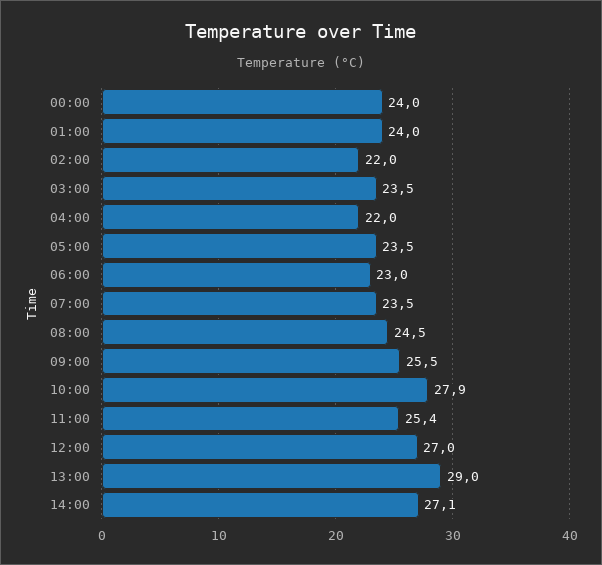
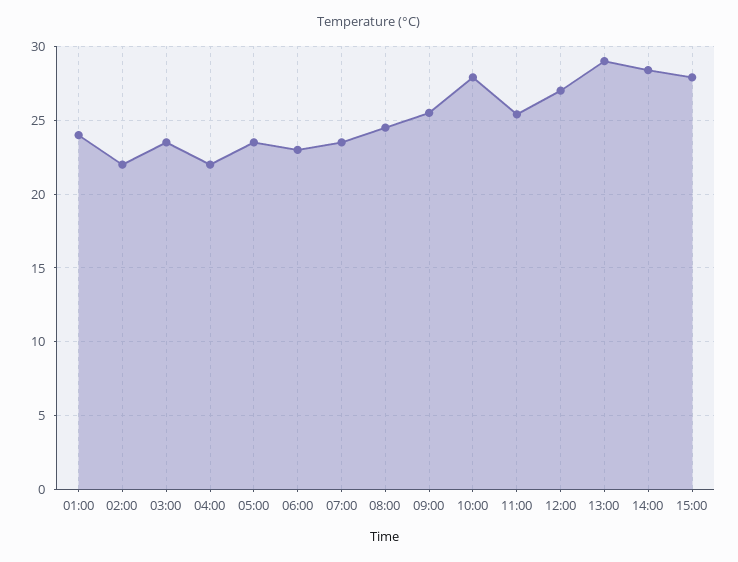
00:00: 24 -> none
14:00: 27.1 -> 28.5
15:00: none -> 28

